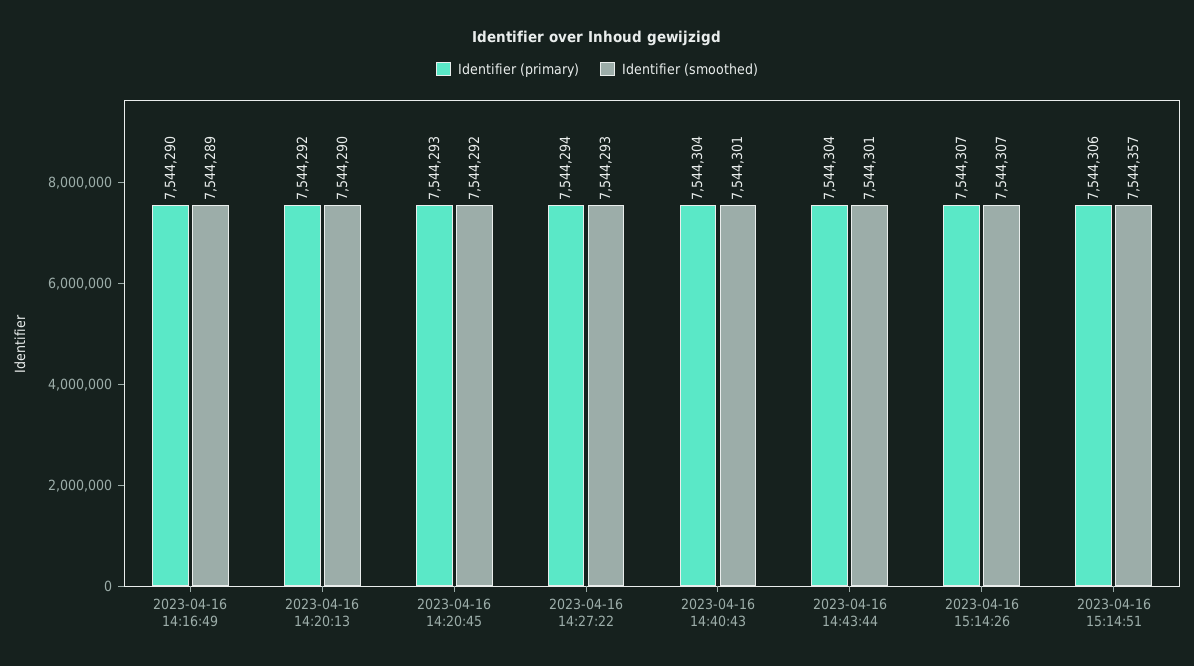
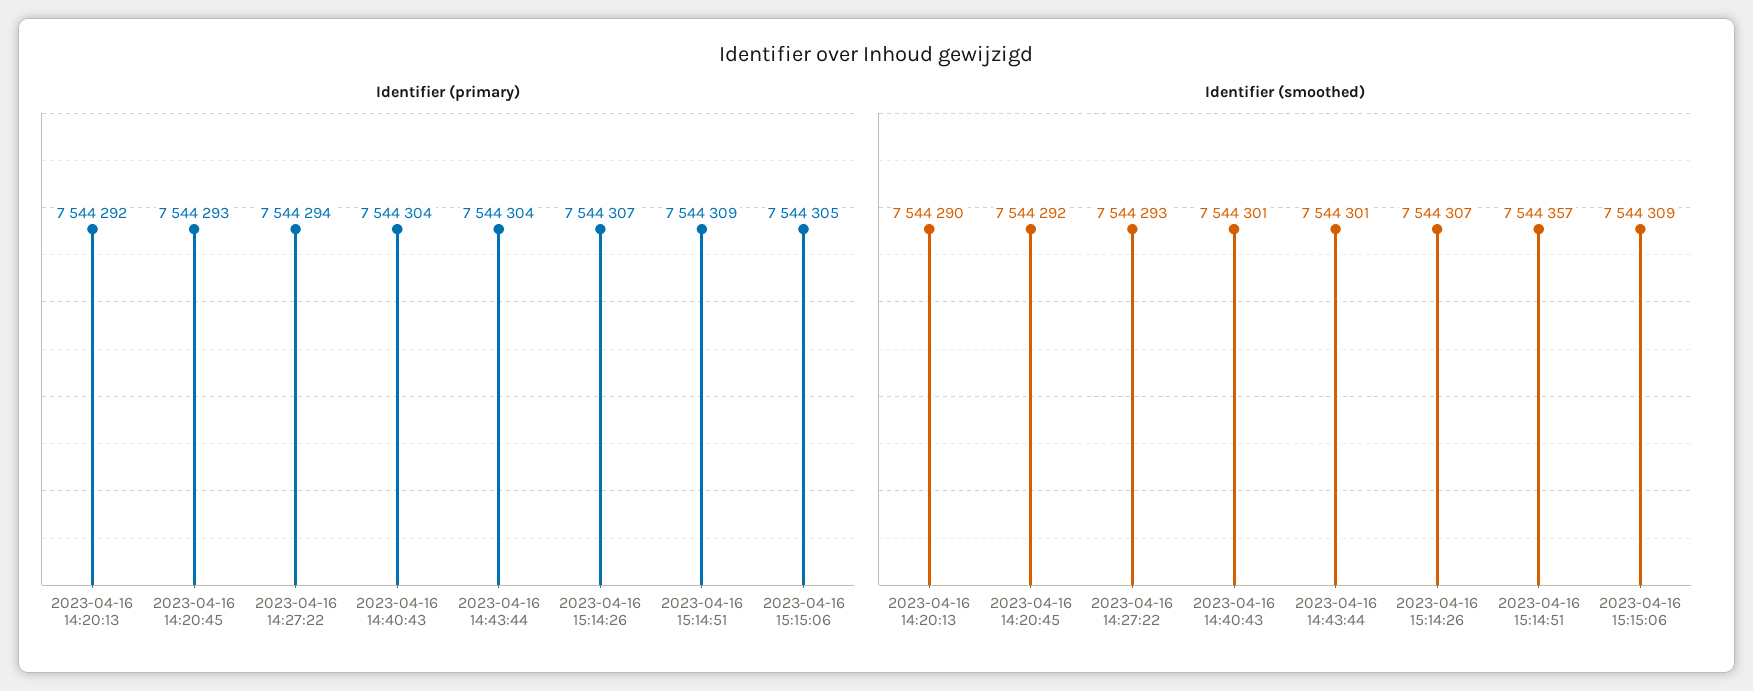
Identifier (primary), 2023-04-16 14:16:49: 7544290 -> none
Identifier (smoothed), 2023-04-16 14:16:49: 7544289 -> none
Identifier (primary), 2023-04-16 15:14:51: 7544306 -> 7544309
Identifier (primary), 2023-04-16 15:15:06: none -> 7544305
Identifier (smoothed), 2023-04-16 15:15:06: none -> 7544309

